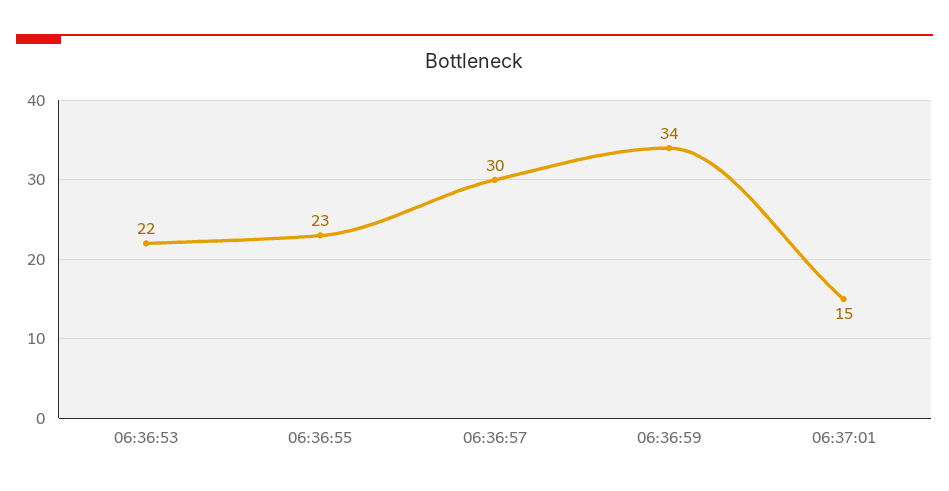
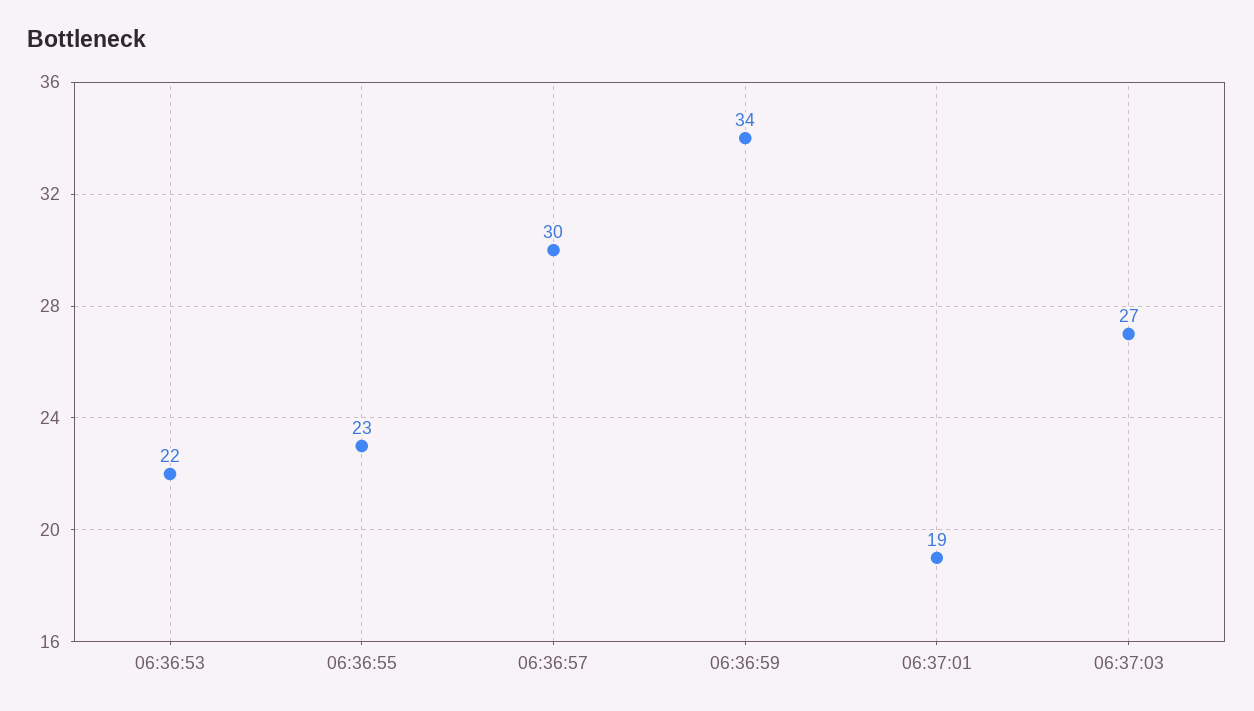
06:37:01: 15 -> 19
06:37:03: none -> 27

